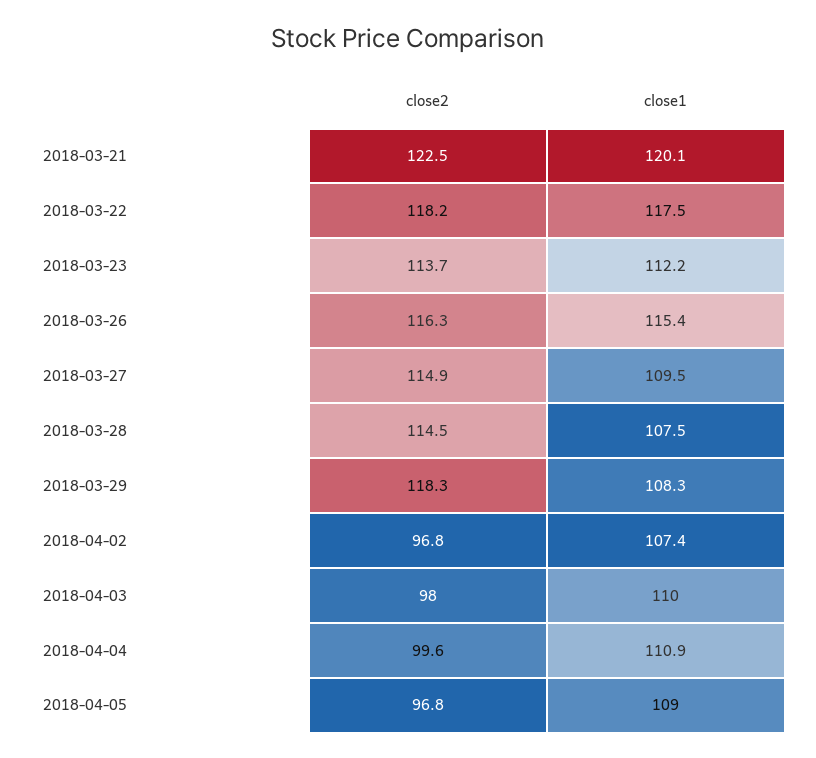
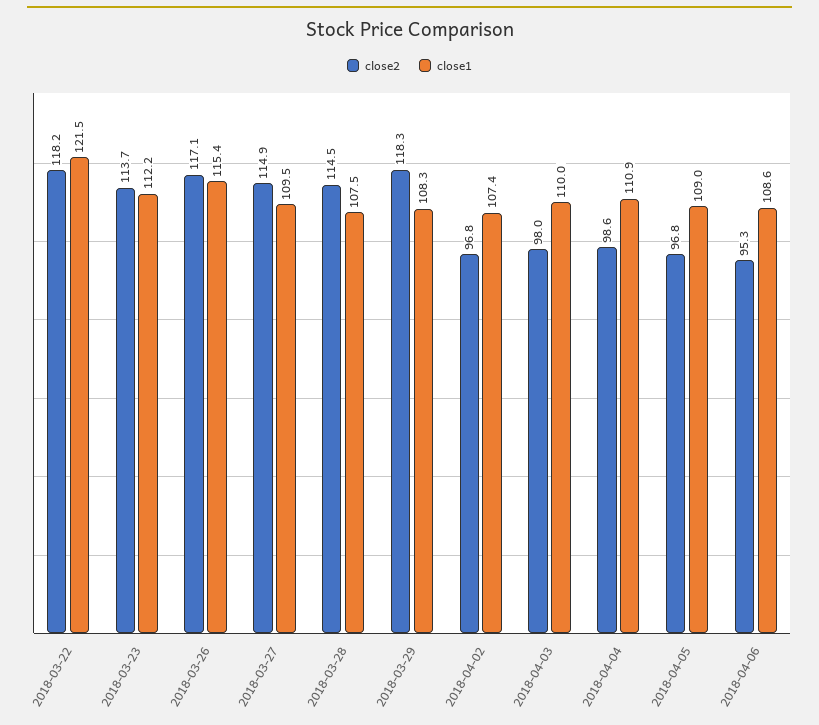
close2, 2018-03-21: 122.5 -> none
close1, 2018-03-21: 120.1 -> none
close1, 2018-03-22: 117.5 -> 121.5
close2, 2018-03-26: 116.3 -> 117.1
close2, 2018-04-04: 99.6 -> 98.6
close2, 2018-04-06: none -> 95.3
close1, 2018-04-06: none -> 108.6

